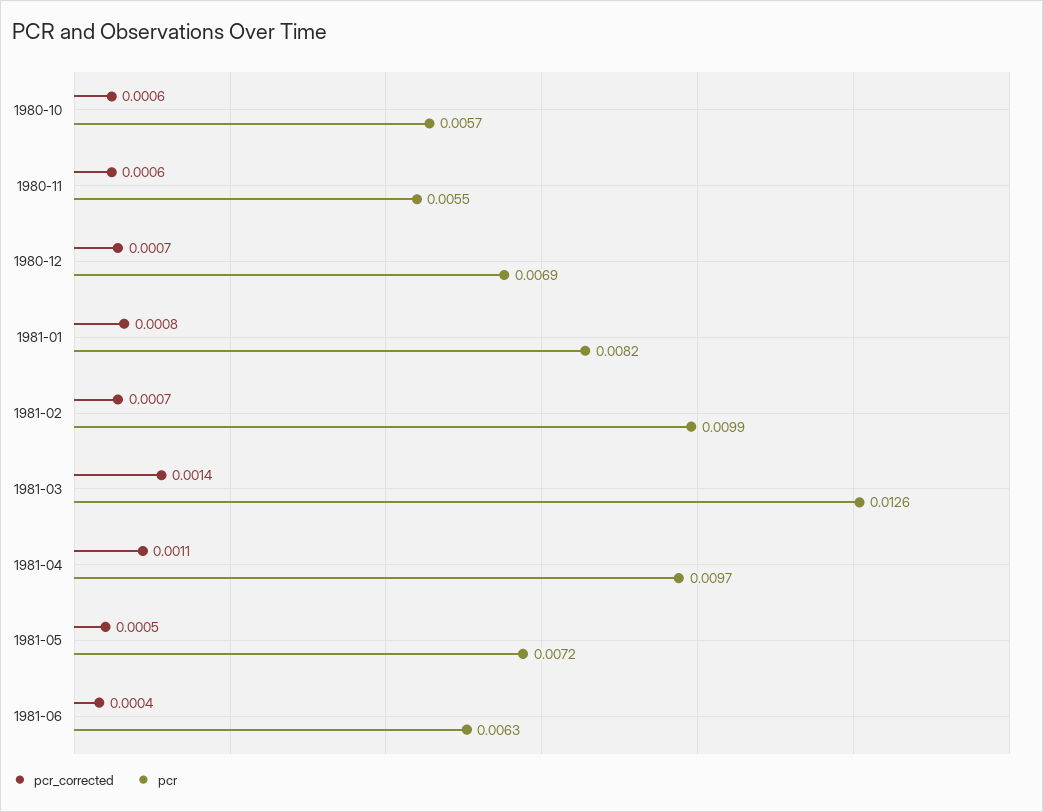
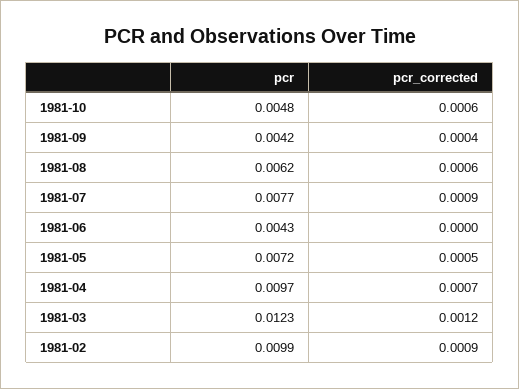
pcr_corrected, 1980-10: 0.0006 -> none
pcr, 1980-10: 0.0057 -> none
pcr_corrected, 1980-11: 0.0006 -> none
pcr, 1980-11: 0.0055 -> none
pcr_corrected, 1980-12: 0.0007 -> none
pcr, 1980-12: 0.0069 -> none
pcr_corrected, 1981-01: 0.0008 -> none
pcr, 1981-01: 0.0082 -> none
pcr_corrected, 1981-02: 0.0007 -> 0.0009
pcr_corrected, 1981-03: 0.0014 -> 0.0012
pcr, 1981-03: 0.0126 -> 0.0123
pcr_corrected, 1981-04: 0.0011 -> 0.0007
pcr_corrected, 1981-06: 0.0004 -> 0
pcr, 1981-06: 0.0063 -> 0.0043
pcr, 1981-10: none -> 0.0048
pcr_corrected, 1981-10: none -> 0.0006
pcr, 1981-09: none -> 0.0042
pcr_corrected, 1981-09: none -> 0.0004
pcr, 1981-08: none -> 0.0062
pcr_corrected, 1981-08: none -> 0.0006
pcr, 1981-07: none -> 0.0077
pcr_corrected, 1981-07: none -> 0.0009

